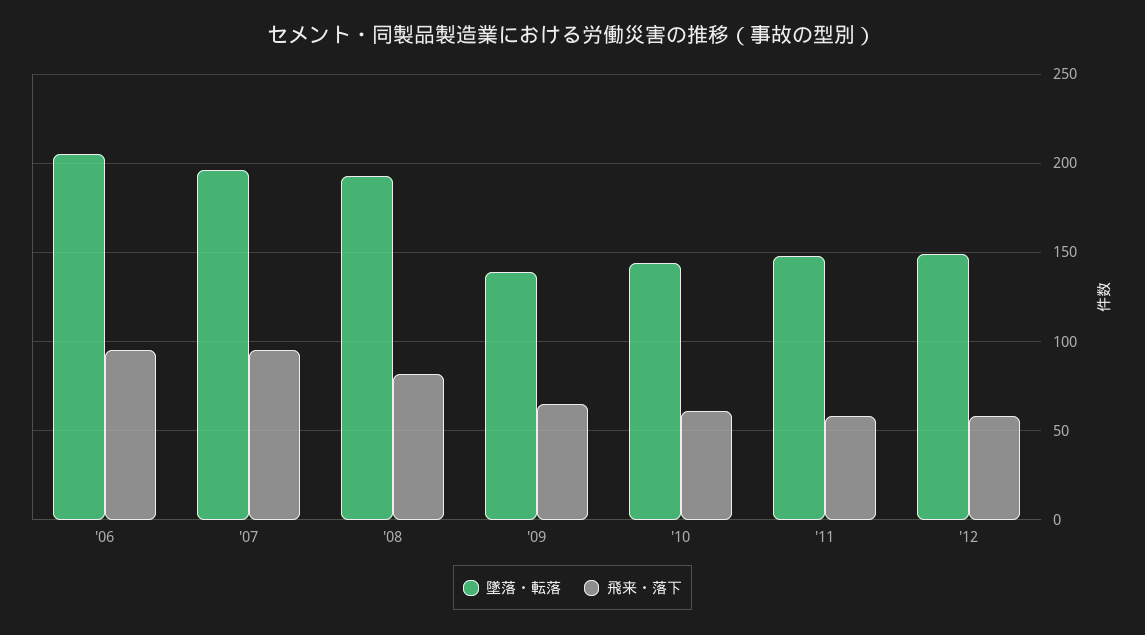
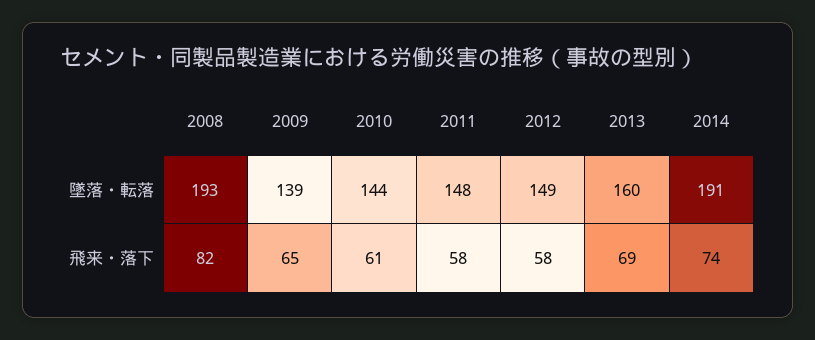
墜落・転落, '06: 205 -> none
飛来・落下, '06: 95 -> none
墜落・転落, '07: 195 -> none
飛来・落下, '07: 95 -> none
墜落・転落, 2013: none -> 160
墜落・転落, 2014: none -> 191
飛来・落下, 2013: none -> 69
飛来・落下, 2014: none -> 74

